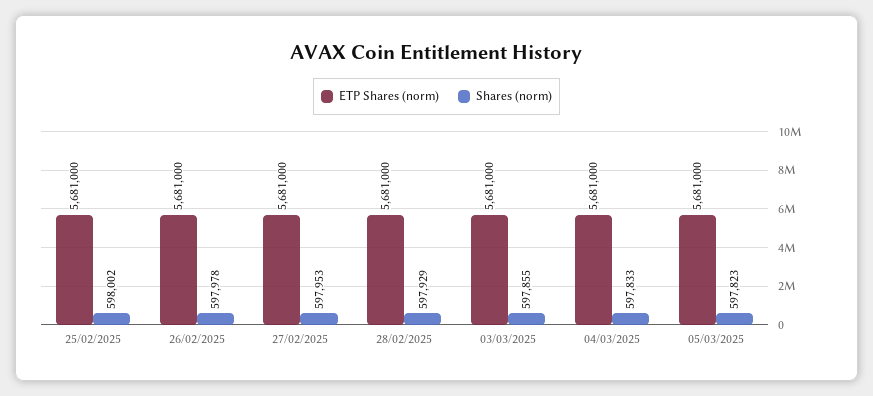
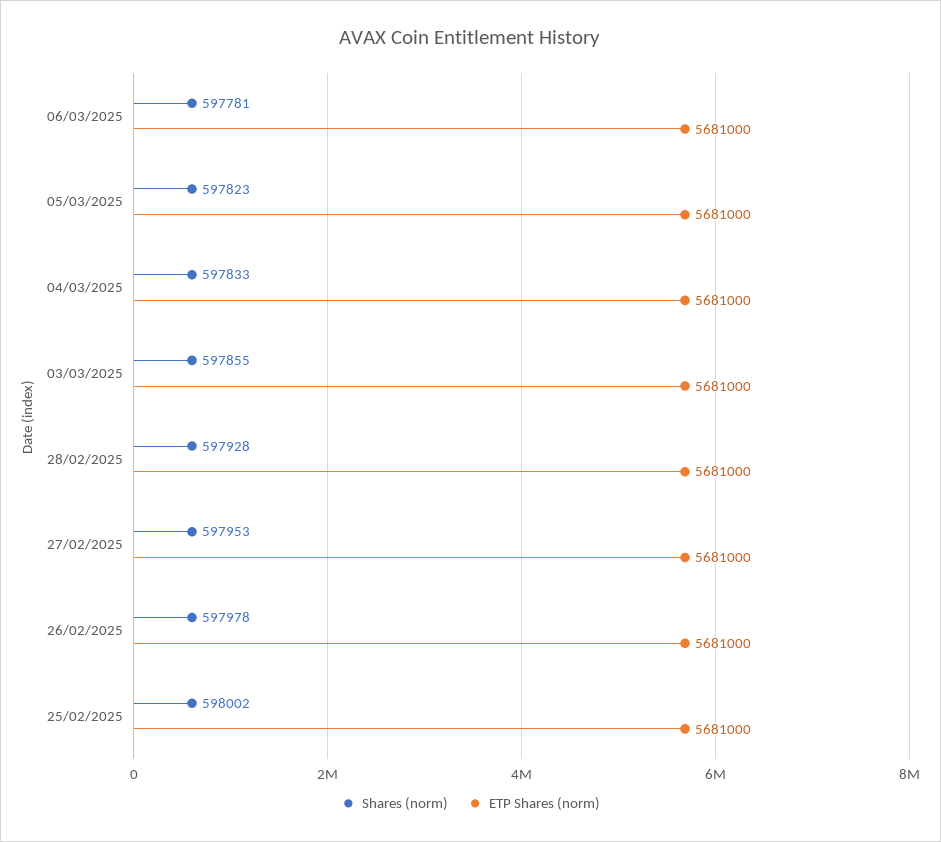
Shares (norm), 28/02/2025: 597929 -> 597928
Shares (norm), 06/03/2025: none -> 597781
ETP Shares (norm), 06/03/2025: none -> 5681000

